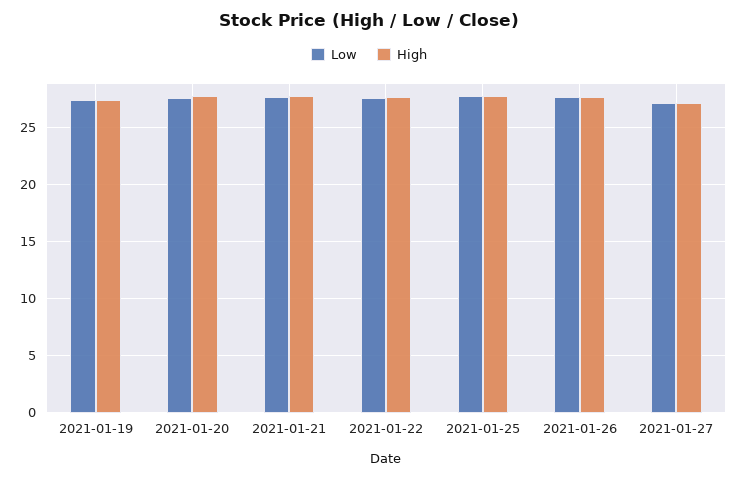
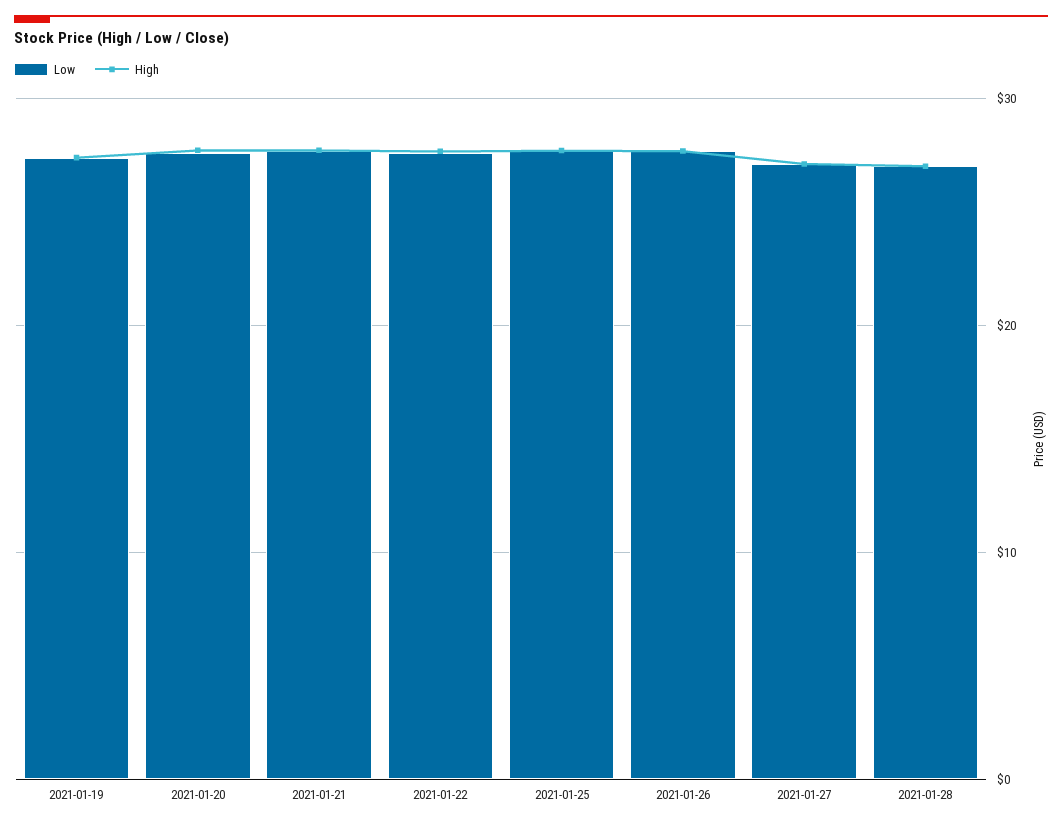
Low, 2021-01-28: none -> 27
High, 2021-01-28: none -> 27

